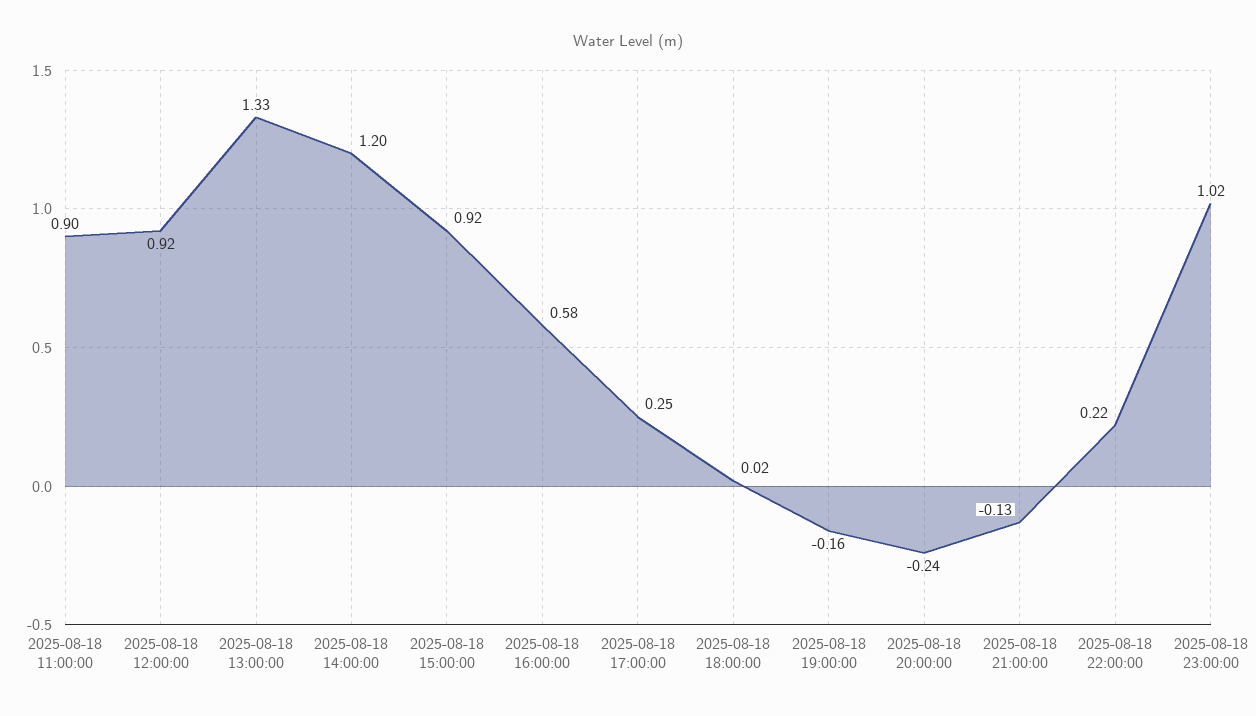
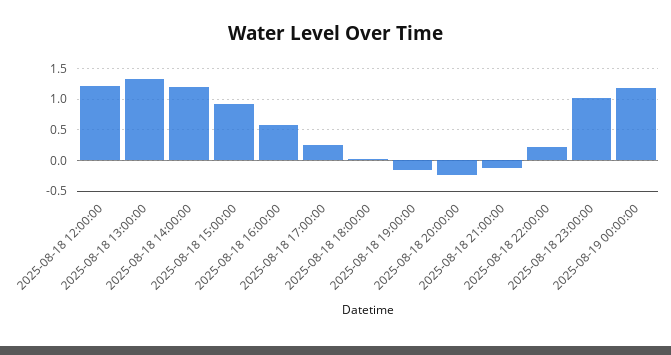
2025-08-18 11:00:00: 0.9 -> none
2025-08-18 12:00:00: 0.92 -> 1.2
2025-08-19 00:00:00: none -> 1.2

